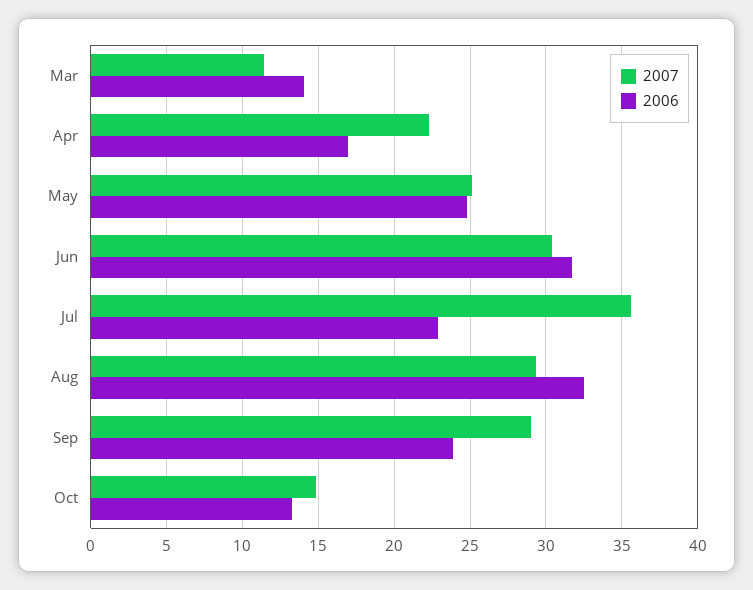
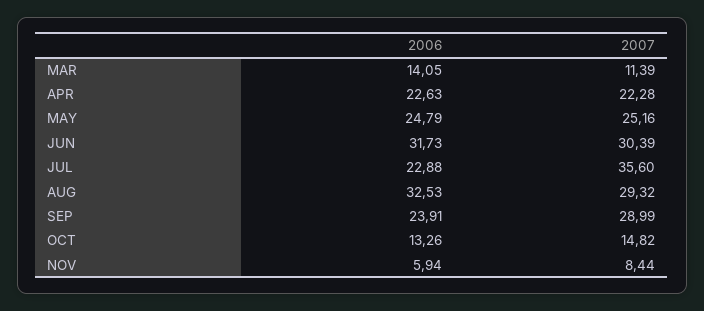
2006, Apr: 17 -> 22.63
2006, NOV: none -> 5.94
2007, NOV: none -> 8.44

